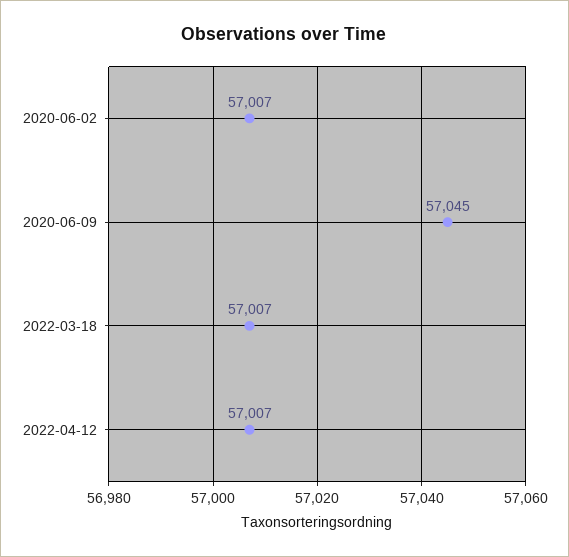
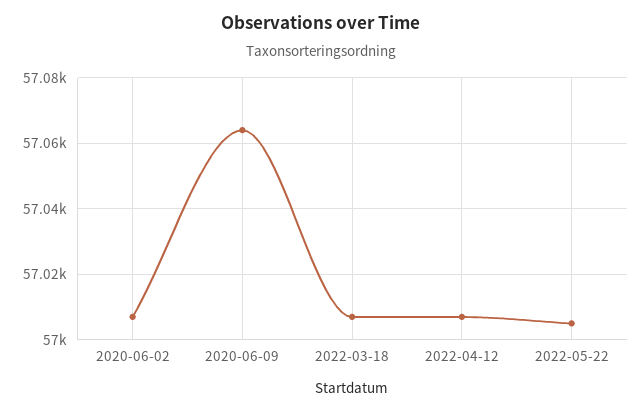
2020-06-09: 57045 -> 57065
2022-05-22: none -> 57005

